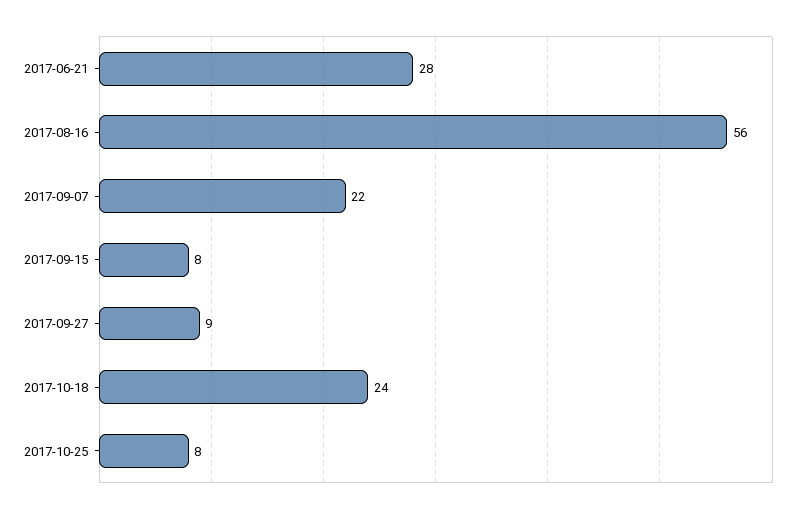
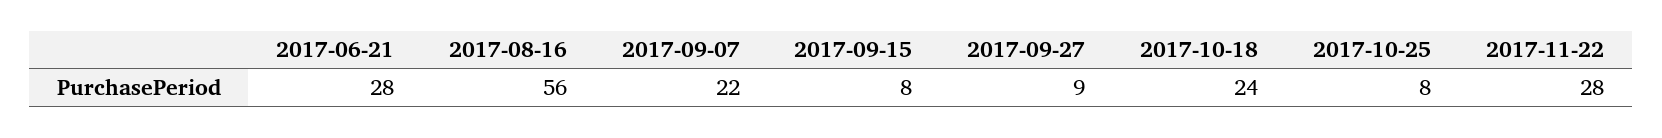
2017-11-22: none -> 28

